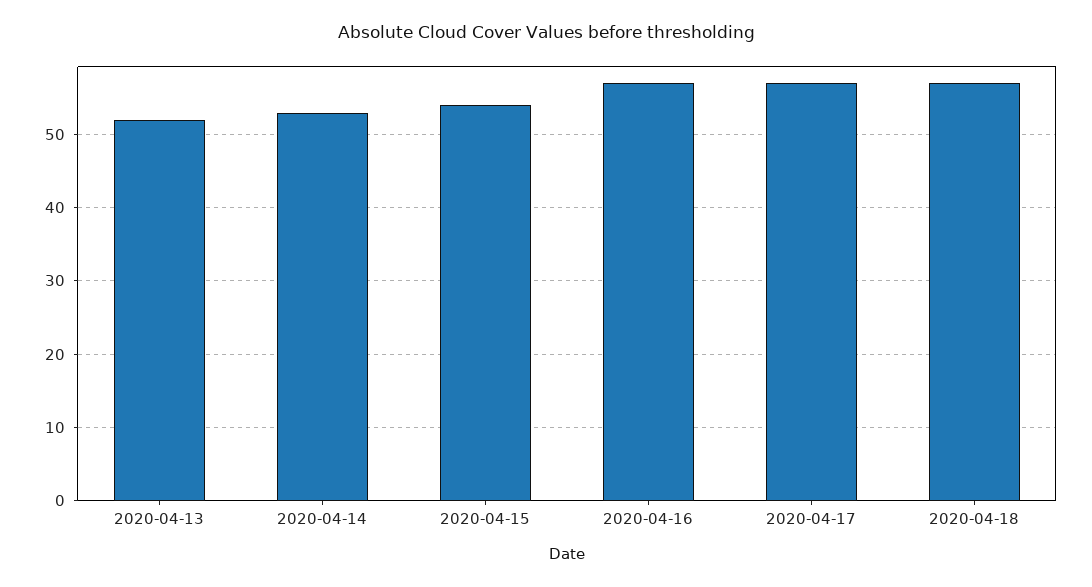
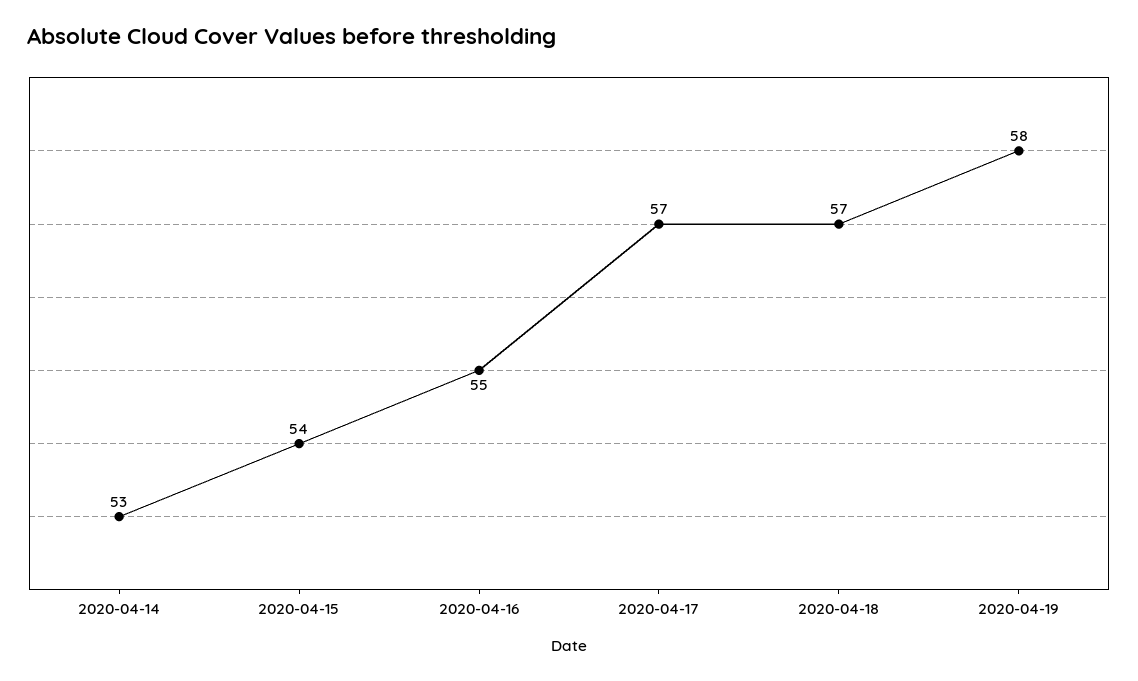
2020-04-13: 52 -> none
2020-04-16: 57 -> 55
2020-04-19: none -> 58

